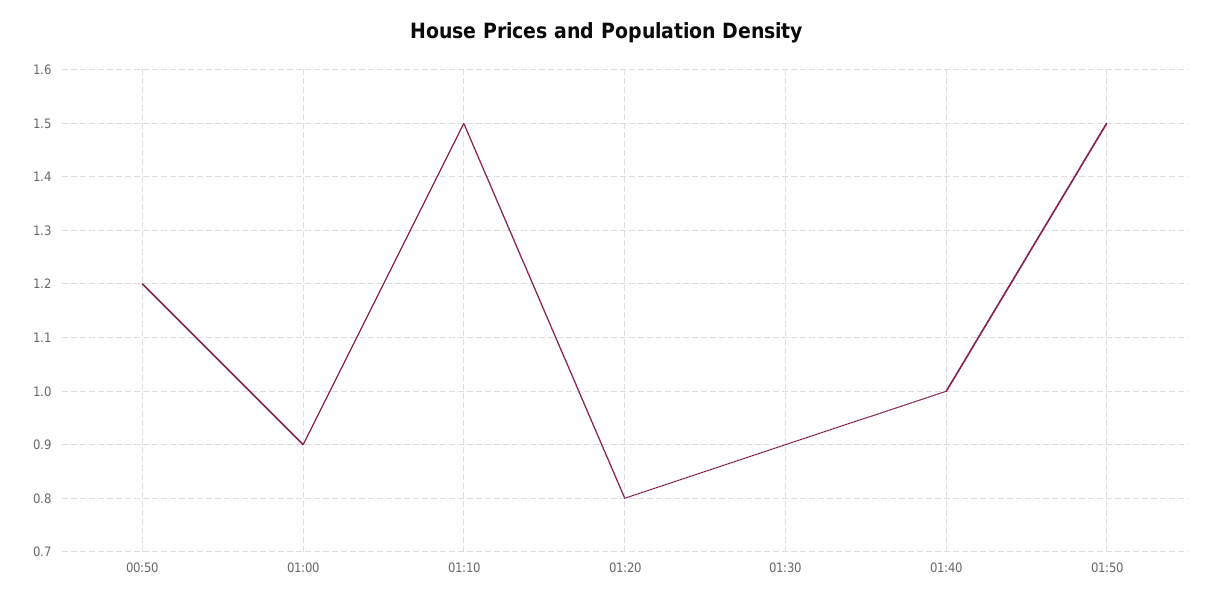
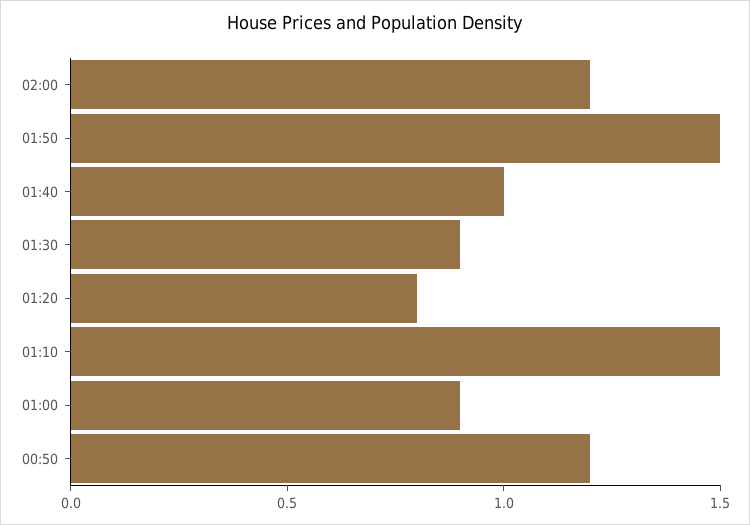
02:00: none -> 1.2

